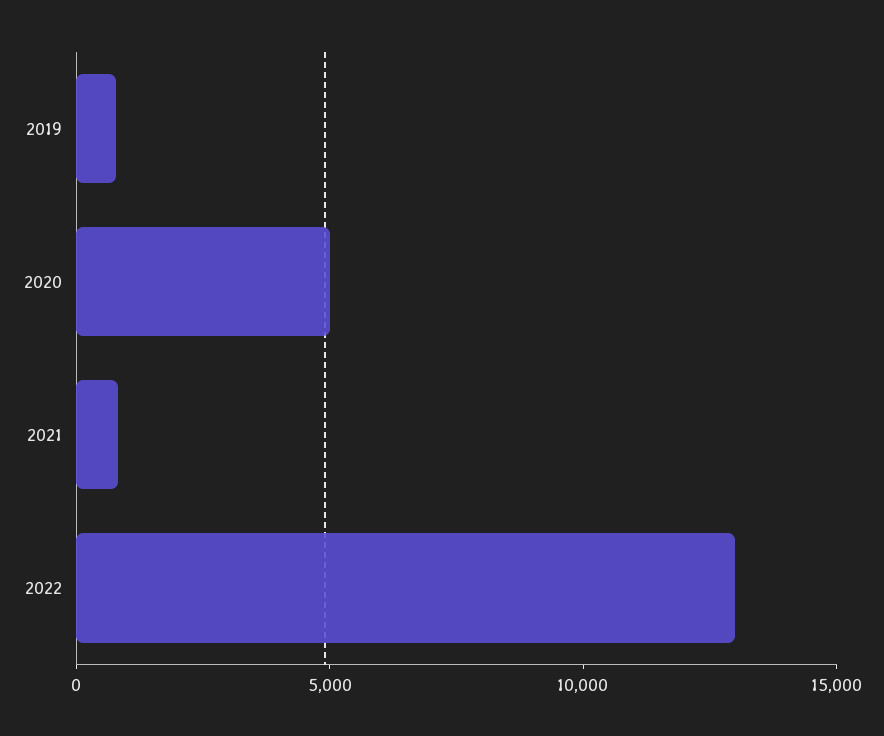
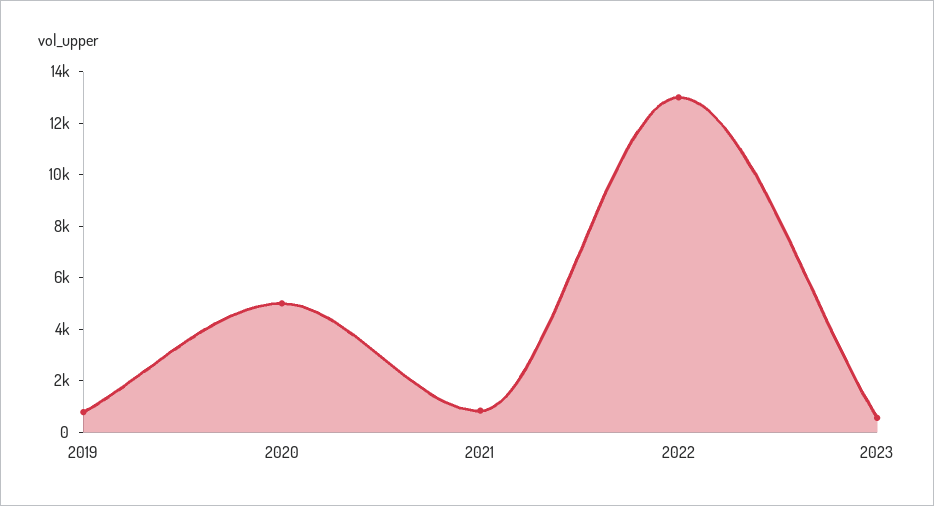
2023: none -> 500

